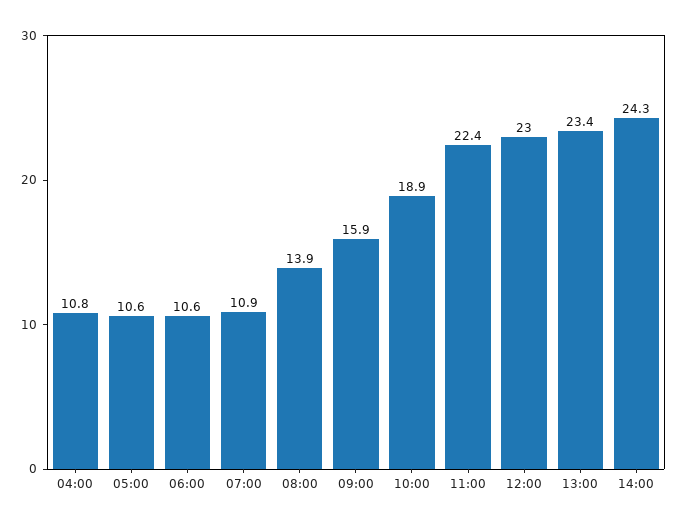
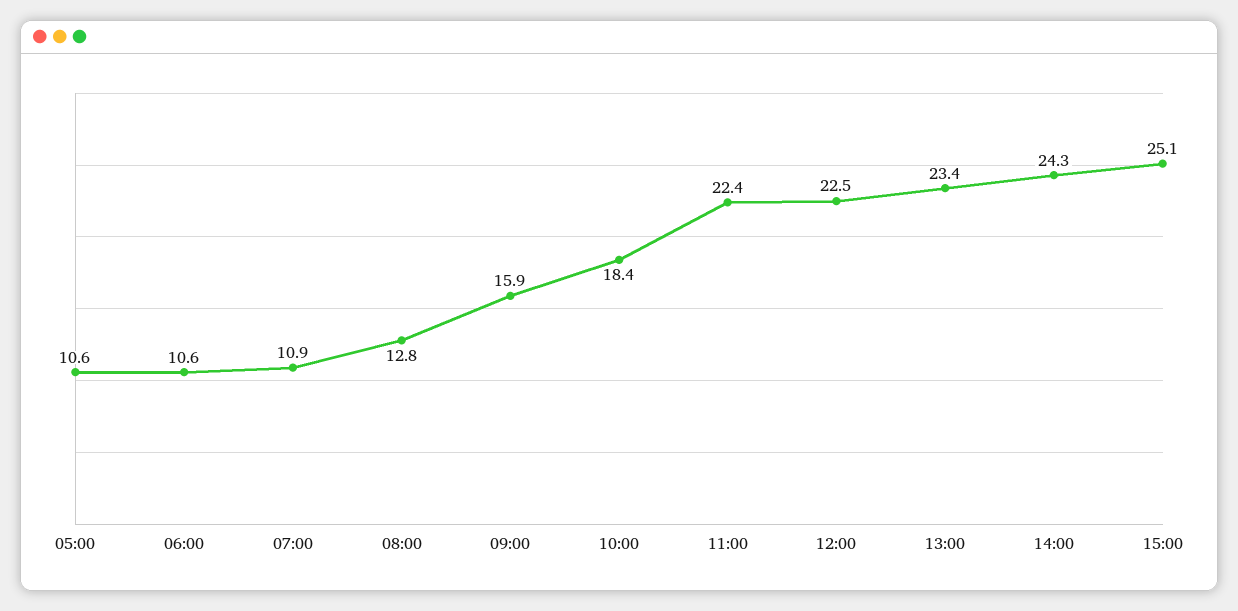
04:00: 10.8 -> none
08:00: 13.9 -> 12.8
10:00: 18.9 -> 18.4
12:00: 23 -> 22.5
15:00: none -> 25.1

